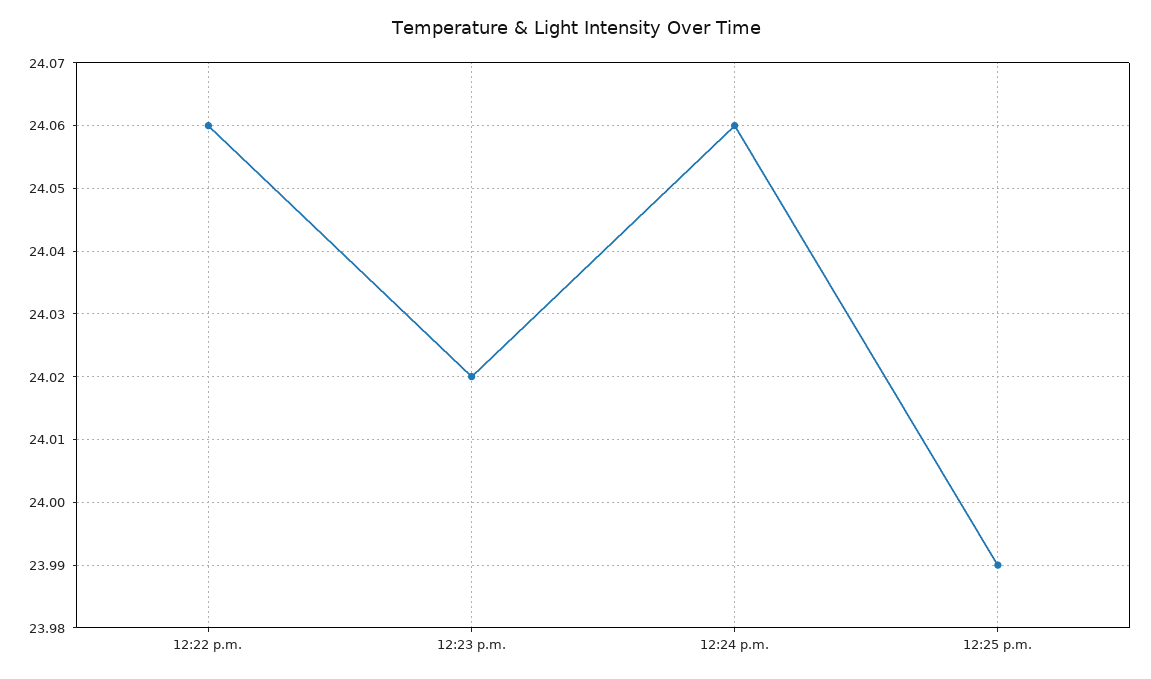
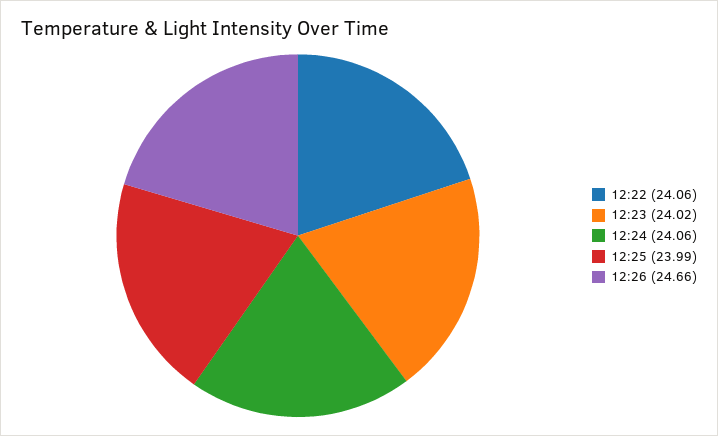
12:26: none -> 24.66

